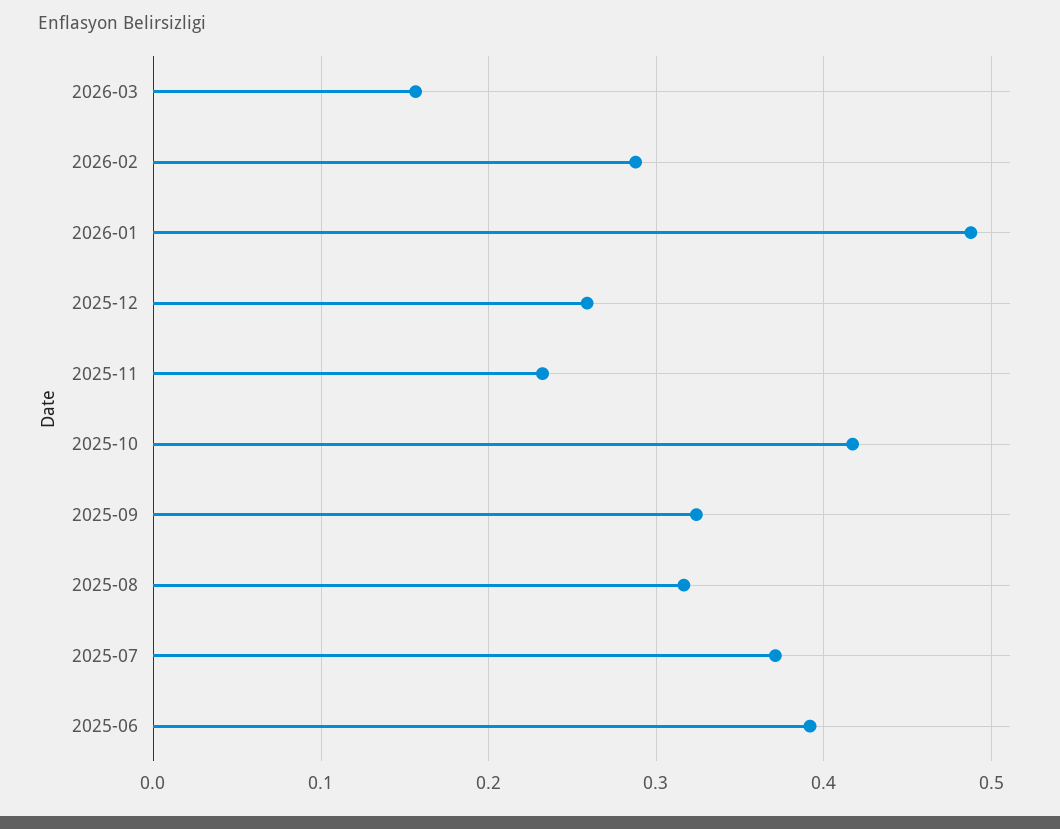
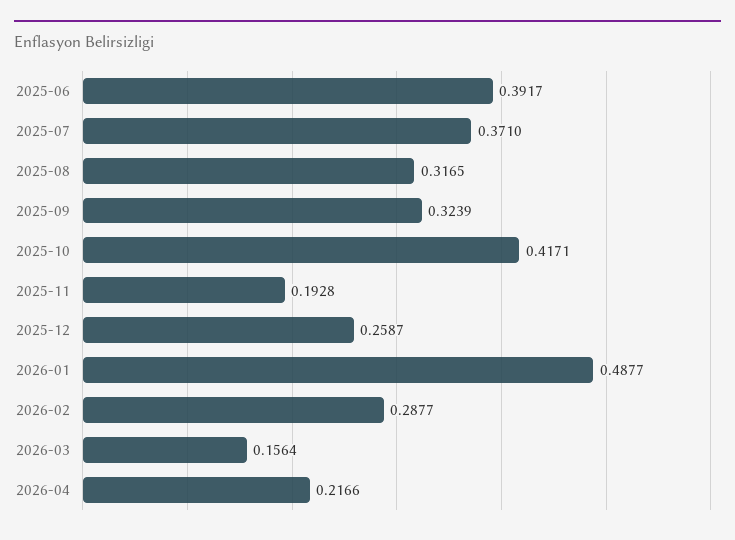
2025-11: 0.23 -> 0.1928
2026-04: none -> 0.2166

